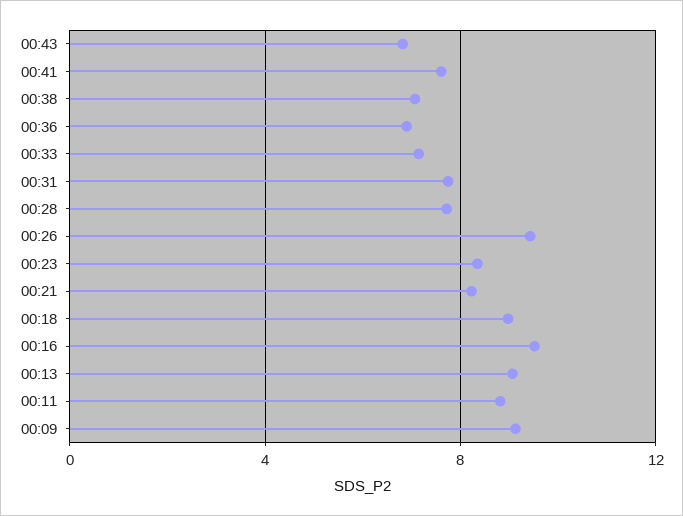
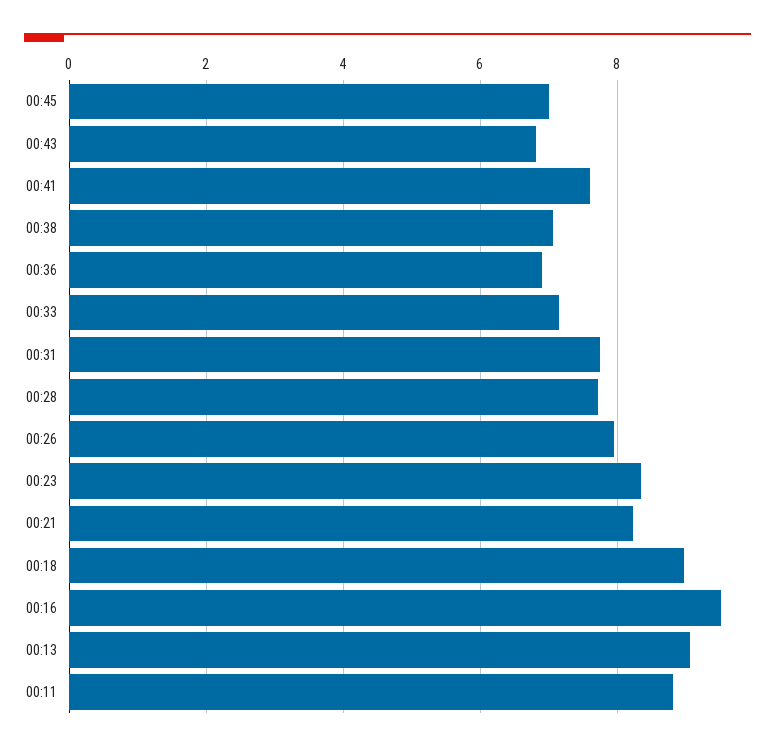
00:26: 9.5 -> 8
00:09: 9 -> none
00:45: none -> 7

